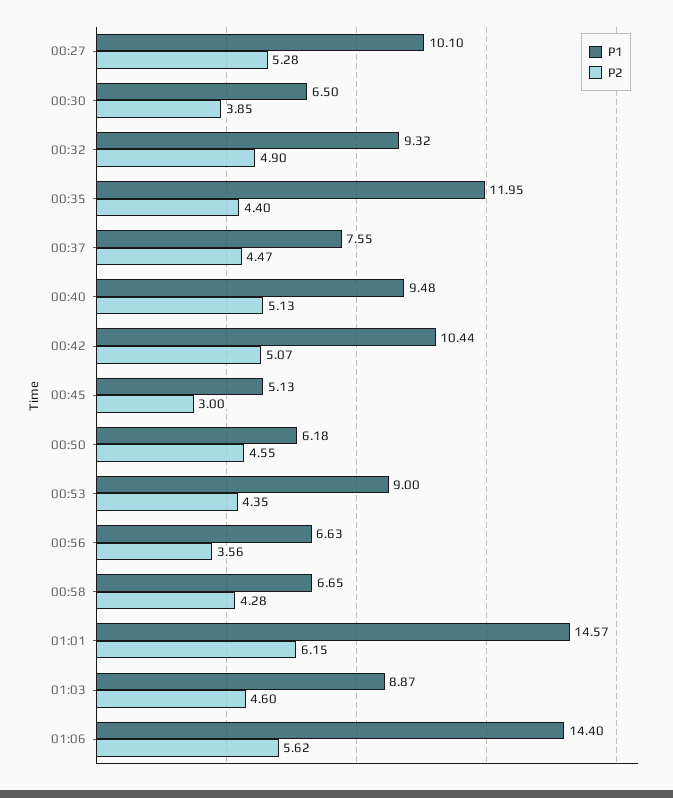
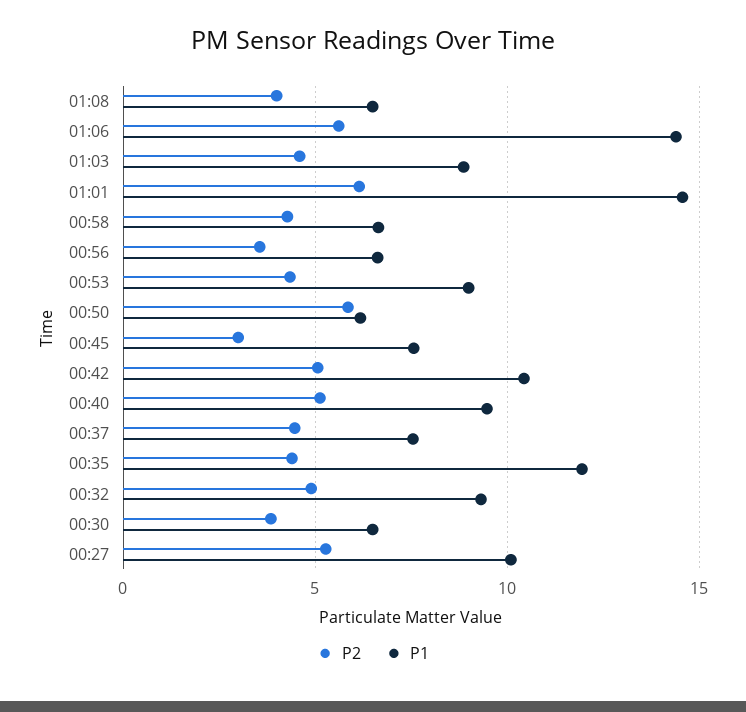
P1, 00:45: 5.13 -> 7.5
P2, 00:50: 4.55 -> 6
P2, 01:08: none -> 4
P1, 01:08: none -> 6.5

